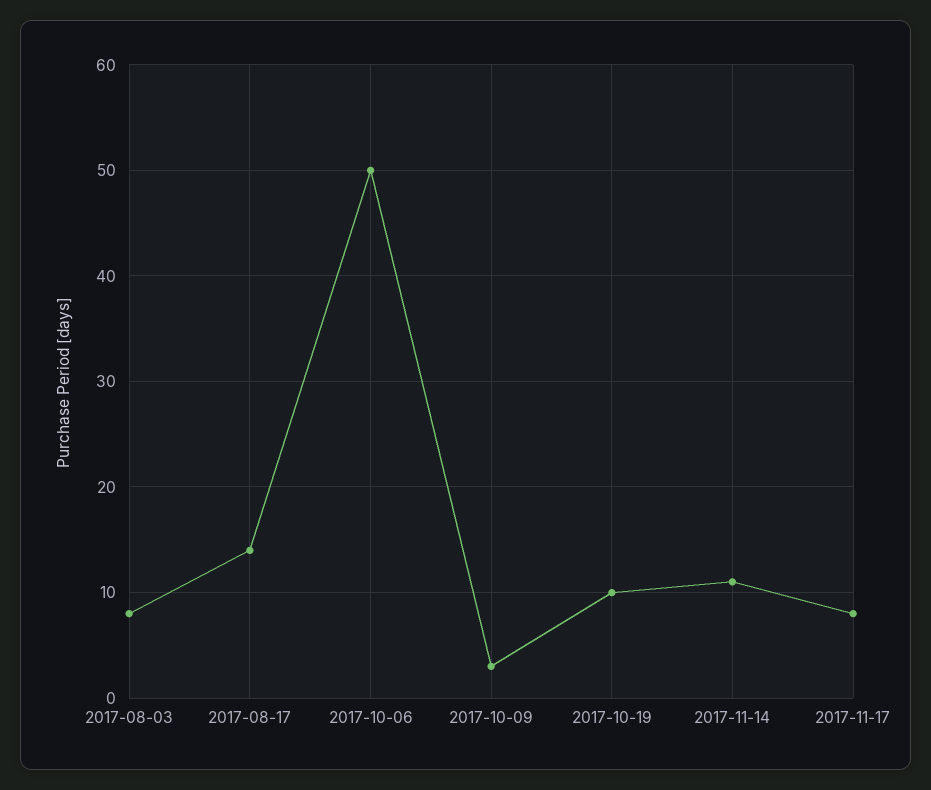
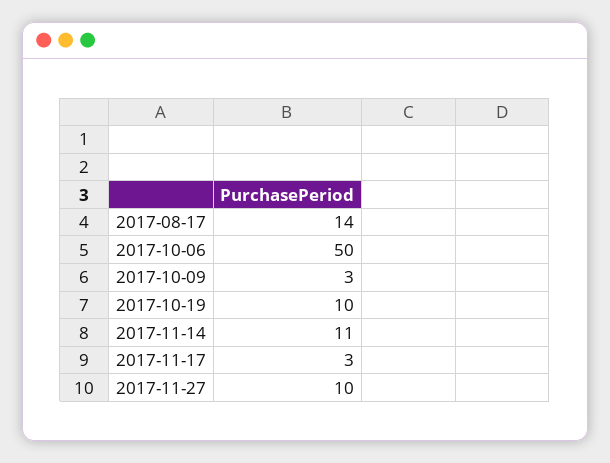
2017-08-03: 8 -> none
2017-11-17: 8 -> 3
2017-11-27: none -> 10

